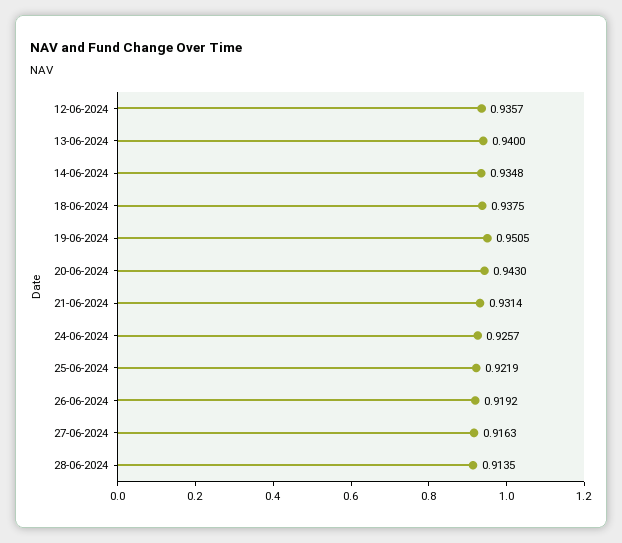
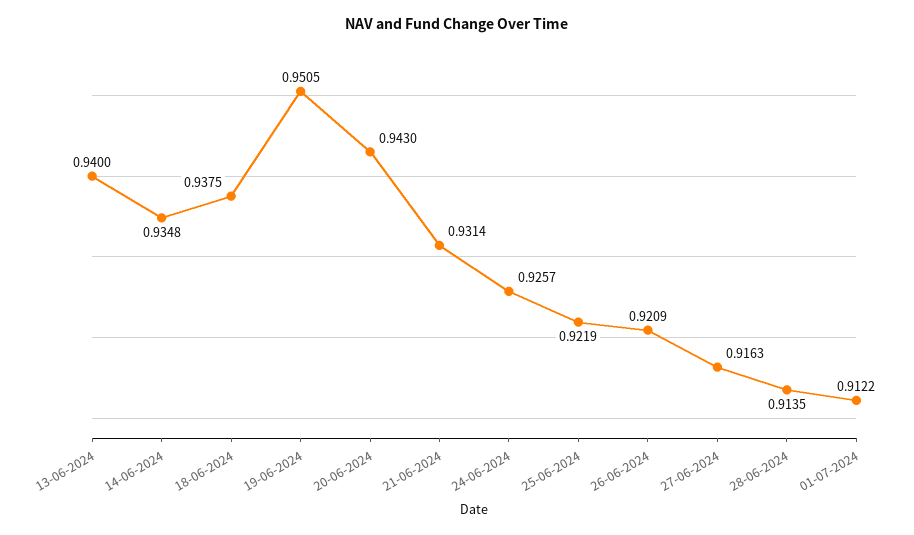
12-06-2024: 0.9357 -> none
26-06-2024: 0.9192 -> 0.9209
01-07-2024: none -> 0.9122

